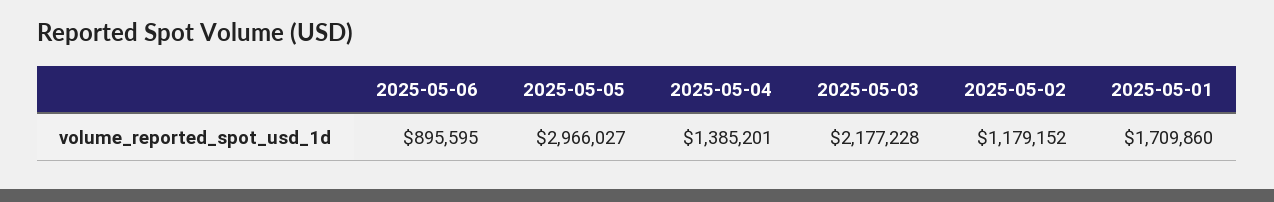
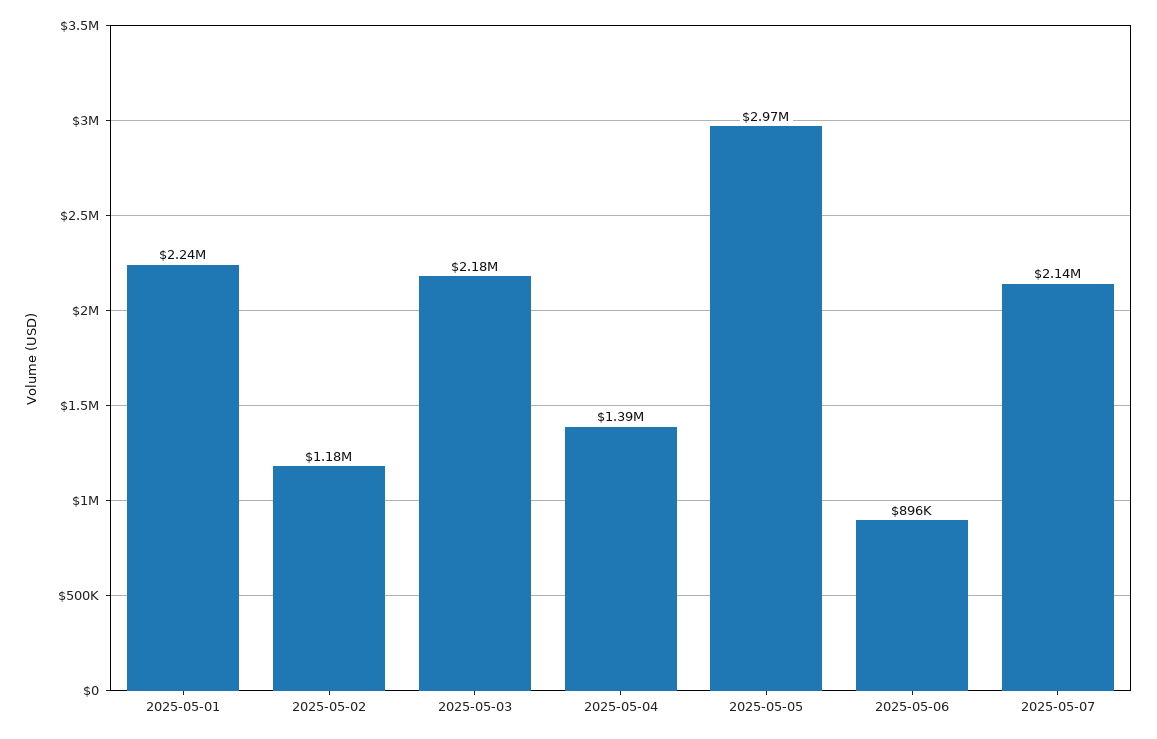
2025-05-01: 1709860 -> 2240000
2025-05-07: none -> 2140000

